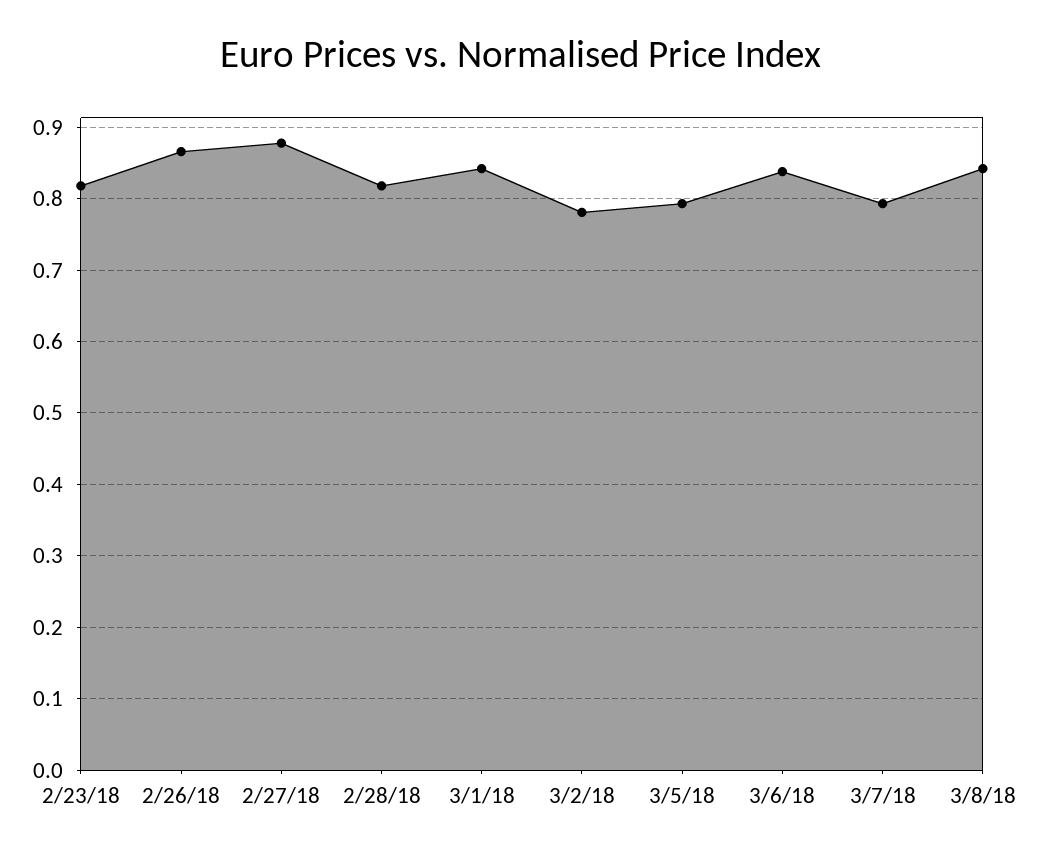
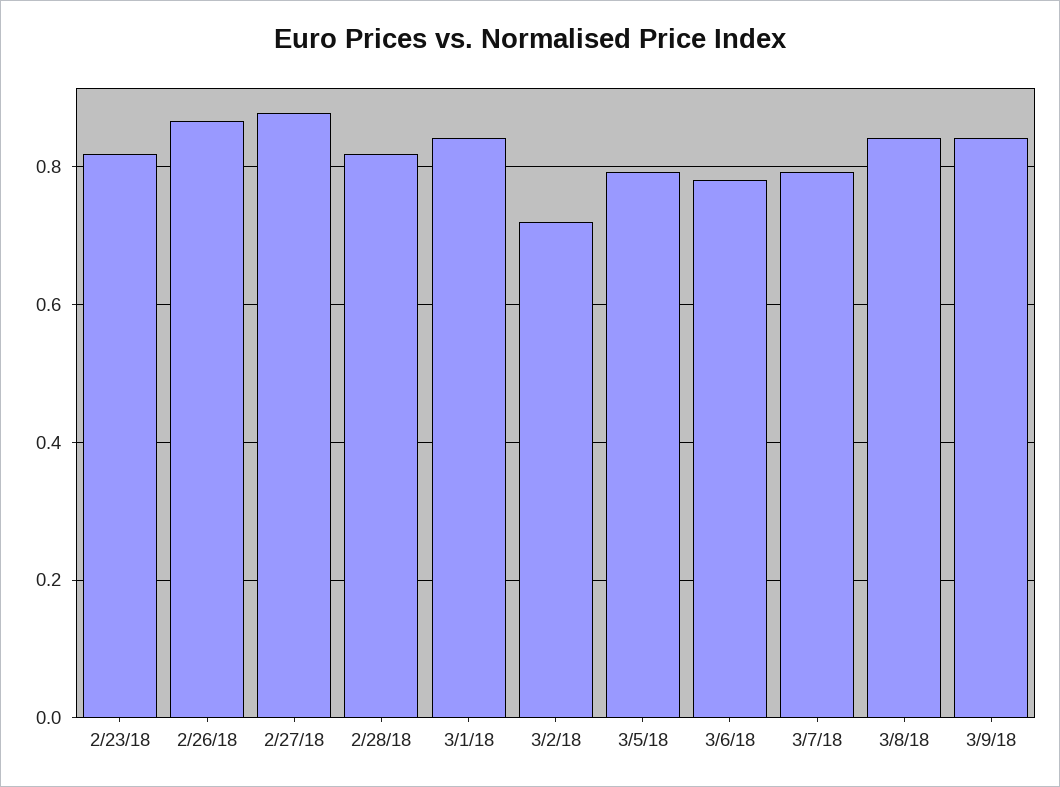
3/2/18: 0.78 -> 0.72
3/6/18: 0.84 -> 0.78
3/9/18: none -> 0.84

